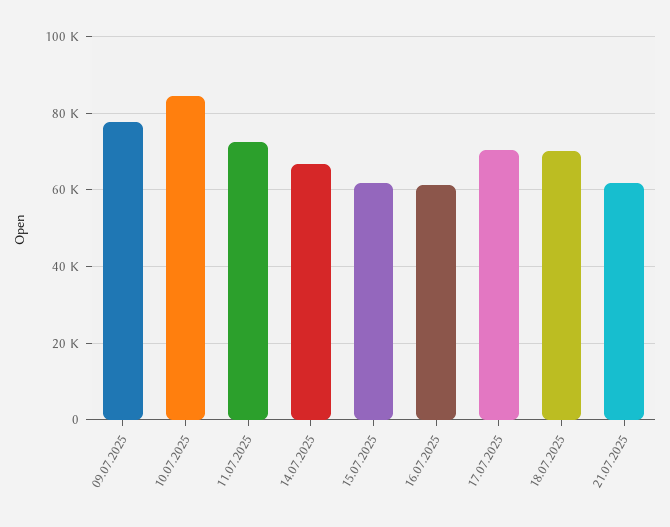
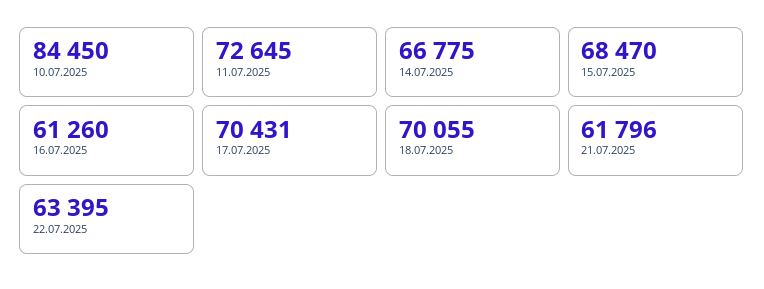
09.07.2025: 78000 -> none
15.07.2025: 62000 -> 68470
22.07.2025: none -> 63395

